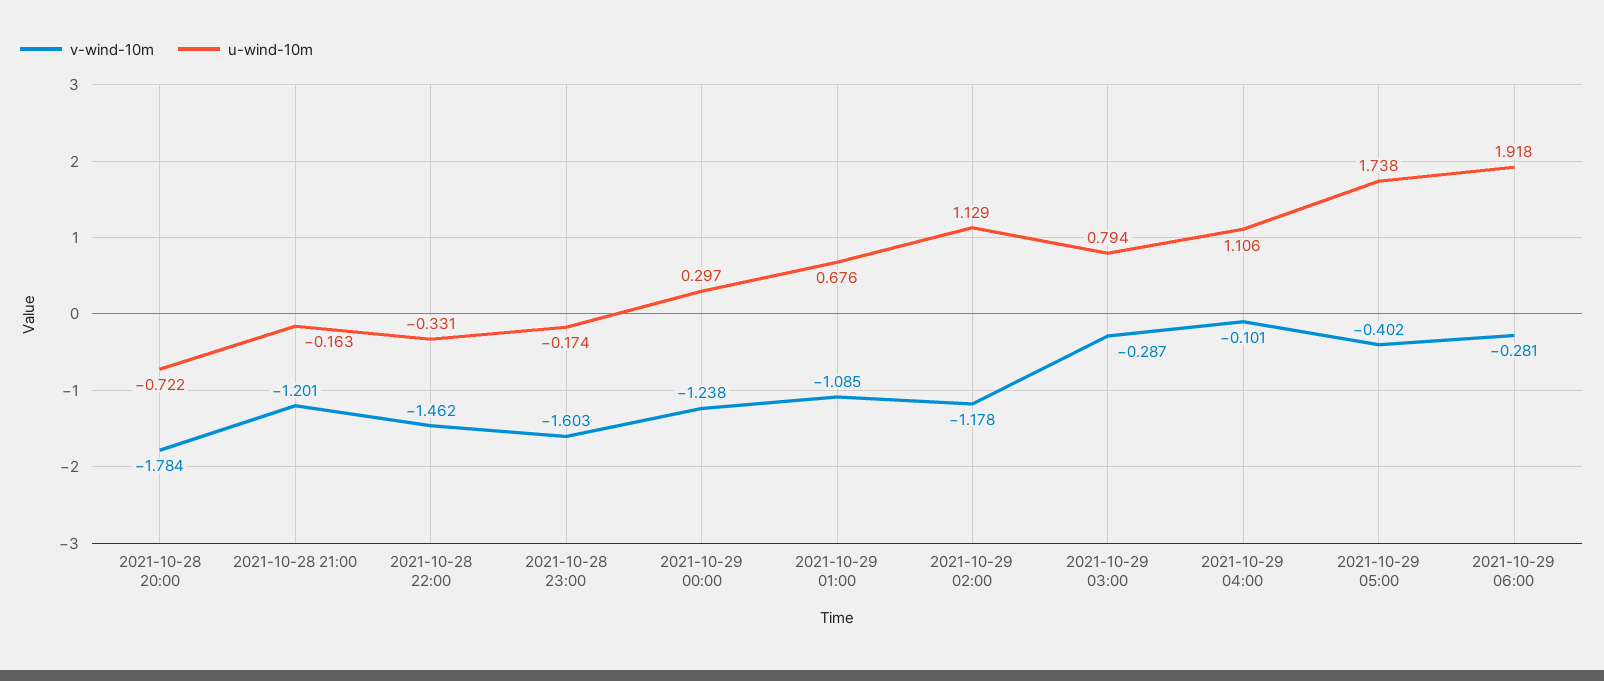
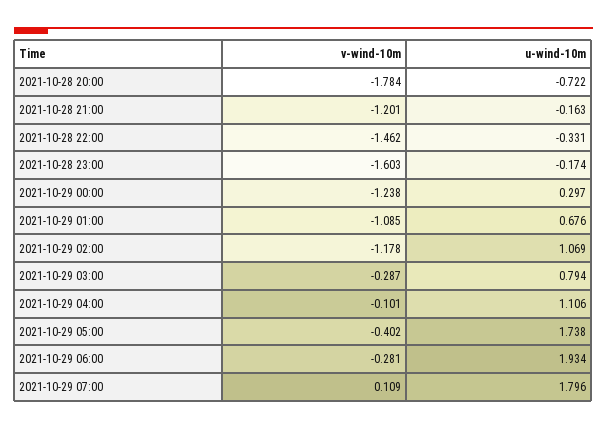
u-wind-10m, 2021-10-29 02:00: 1.129 -> 1.069
u-wind-10m, 2021-10-29 06:00: 1.918 -> 1.934
v-wind-10m, 2021-10-29 07:00: none -> 0.109
u-wind-10m, 2021-10-29 07:00: none -> 1.796

